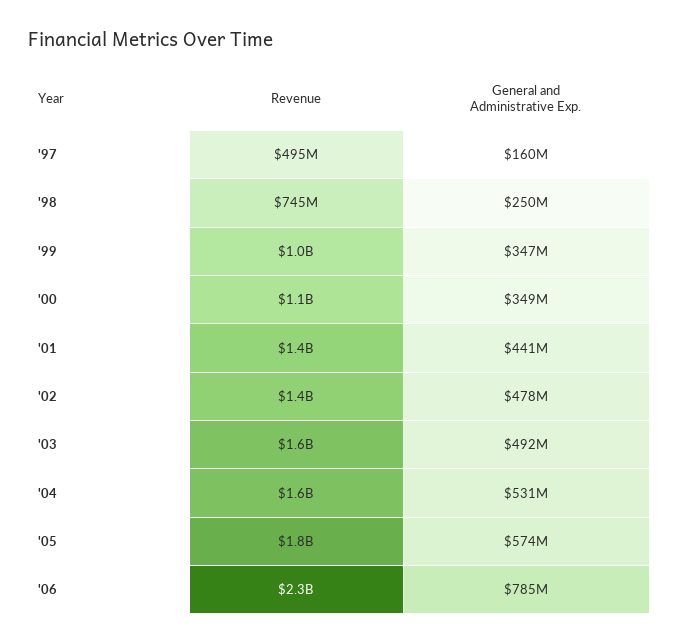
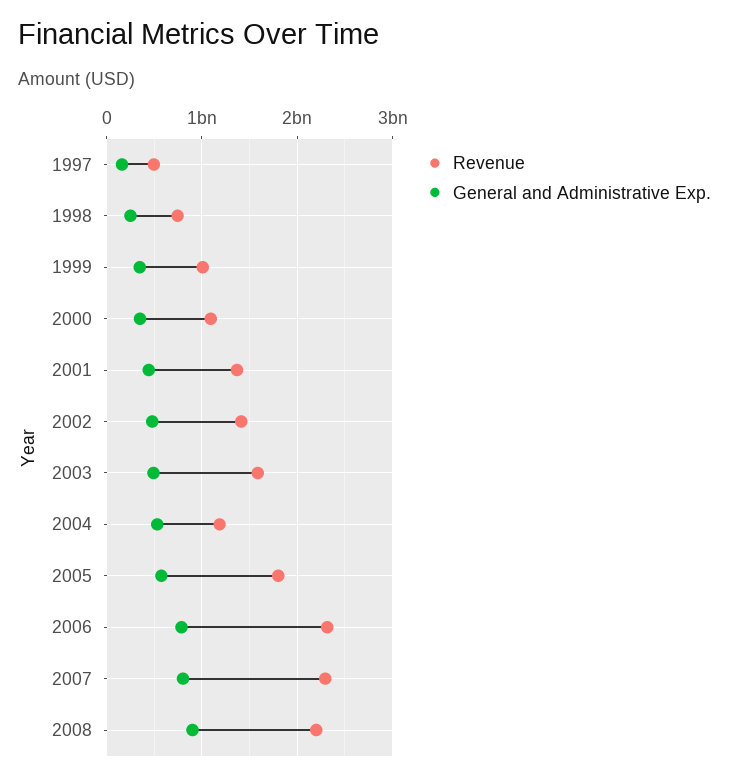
Revenue, '04: 1600000000 -> 1200000000
Revenue, 2007: none -> 2300000000
General and Administrative Exp., 2007: none -> 800000000
Revenue, 2008: none -> 2200000000
General and Administrative Exp., 2008: none -> 900000000

